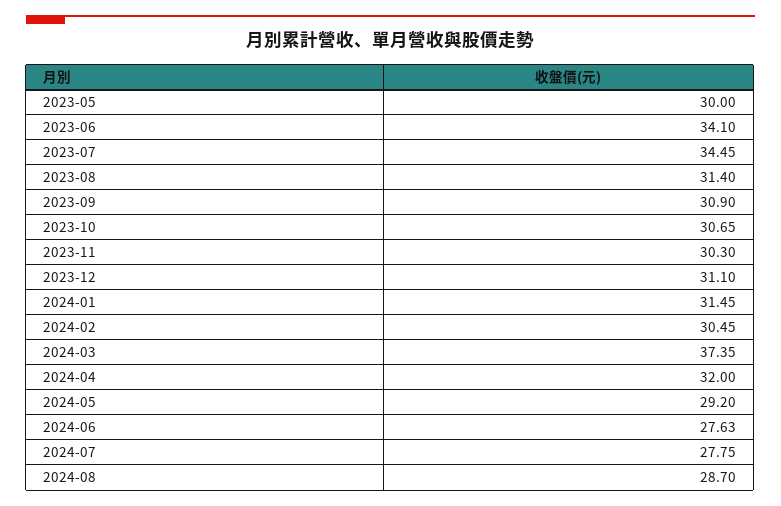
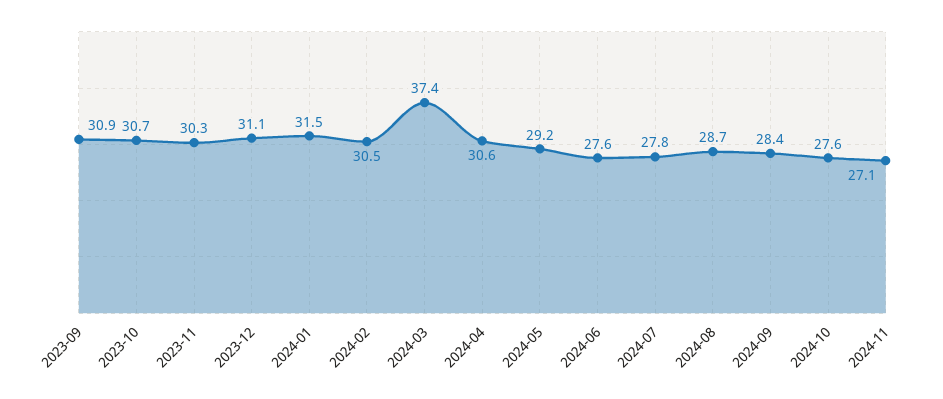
2023-05: 30 -> none
2023-06: 34.1 -> none
2023-07: 34.45 -> none
2023-08: 31.4 -> none
2024-04: 32 -> 30.6
2024-09: none -> 28.4
2024-10: none -> 27.6
2024-11: none -> 27.1

